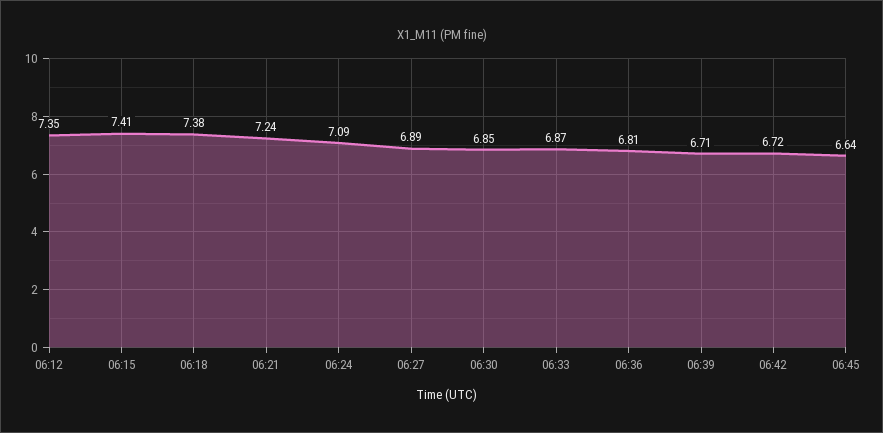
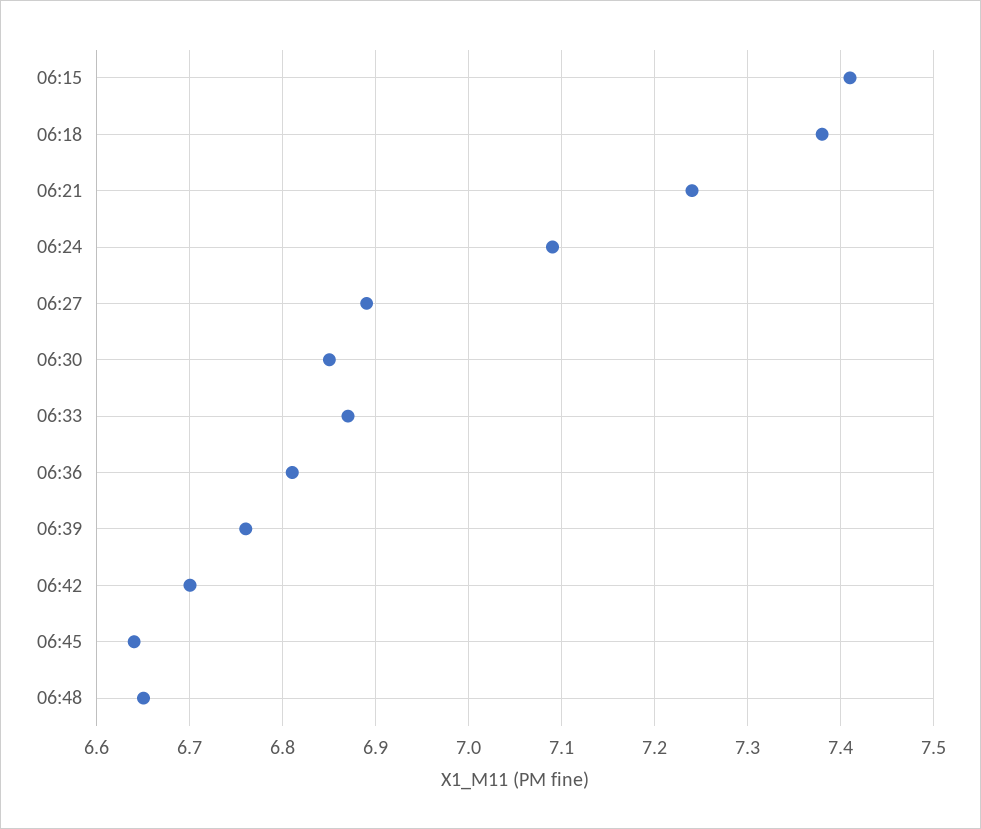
06:12: 7.35 -> none
06:39: 6.71 -> 6.76
06:42: 6.72 -> 6.7
06:48: none -> 6.65

